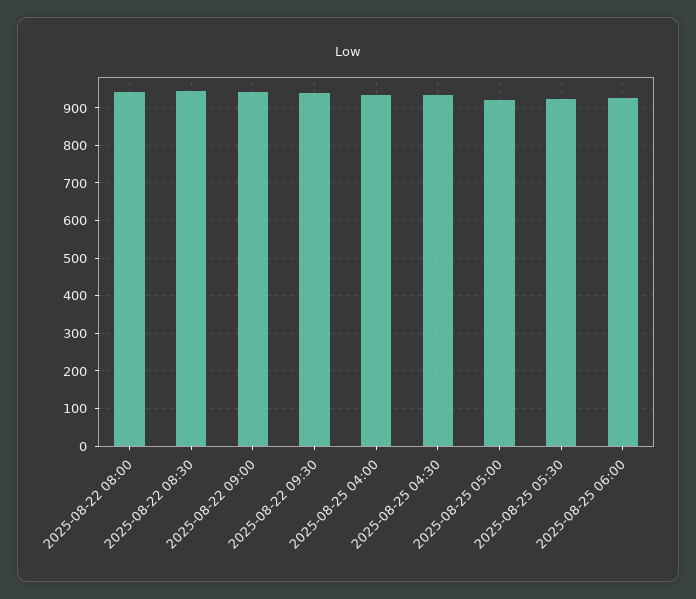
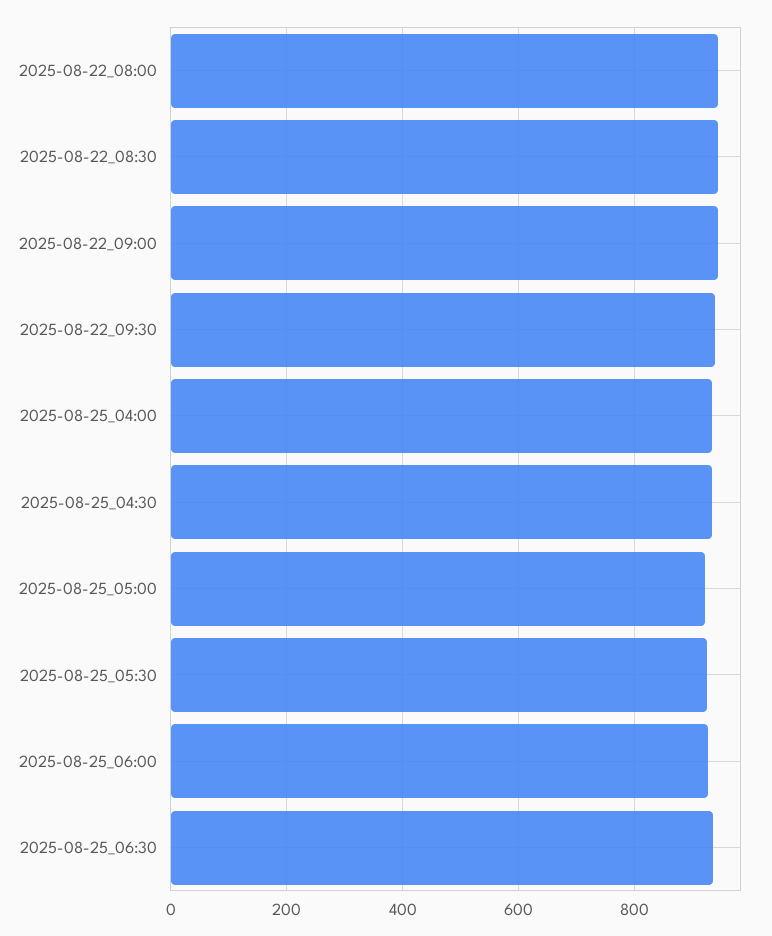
2025-08-25_06:30: none -> 940

